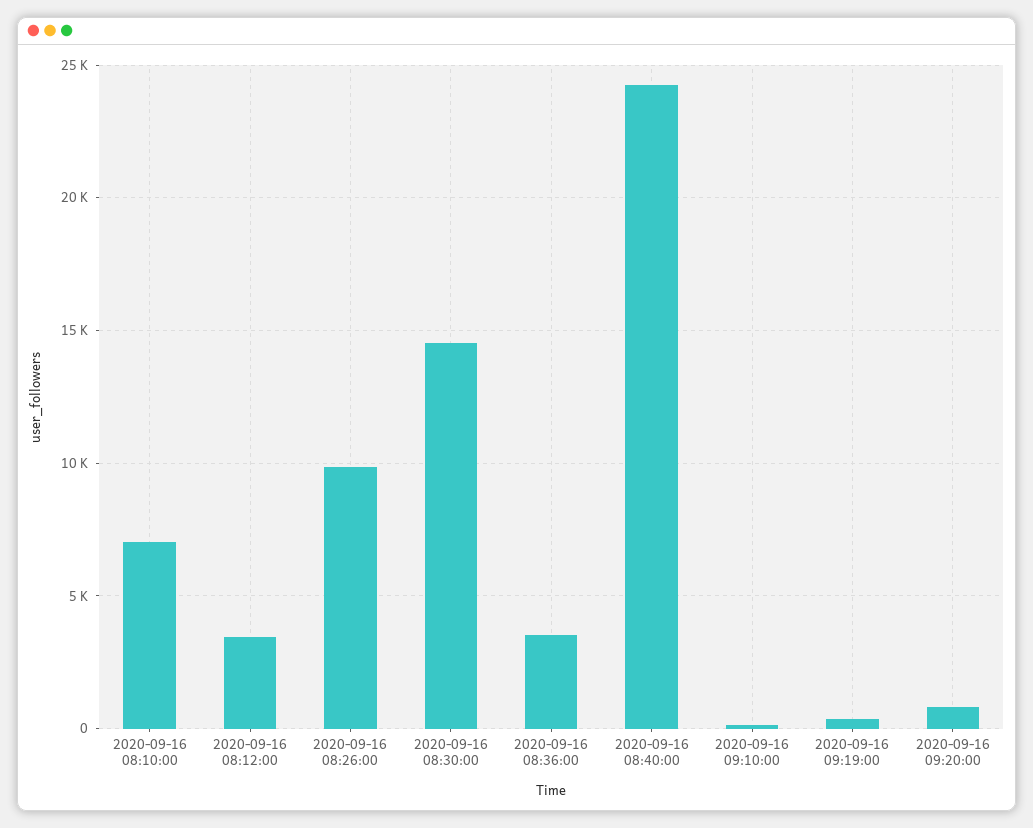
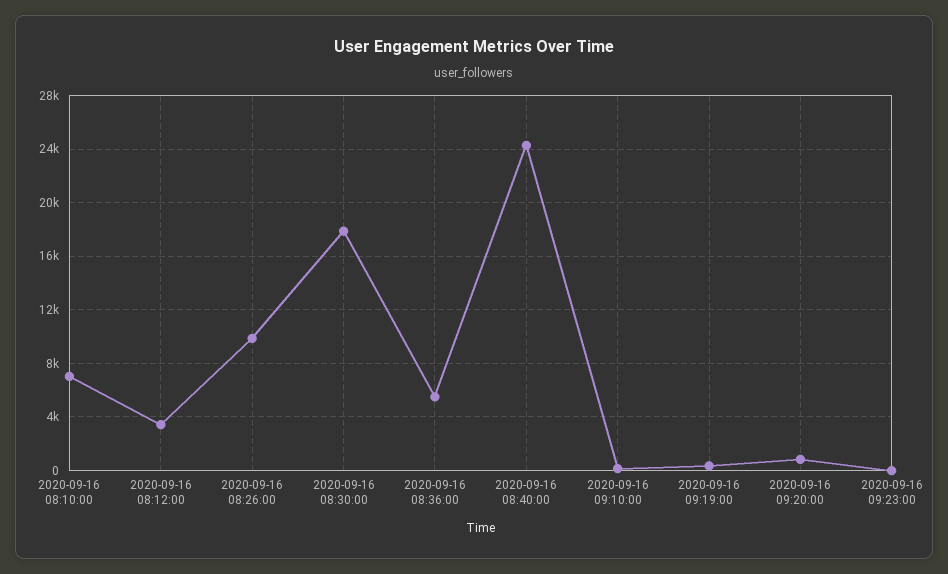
2020-09-16 08:30:00: 14500 -> 18000
2020-09-16 08:36:00: 3500 -> 5500
2020-09-16 09:23:00: none -> 0

